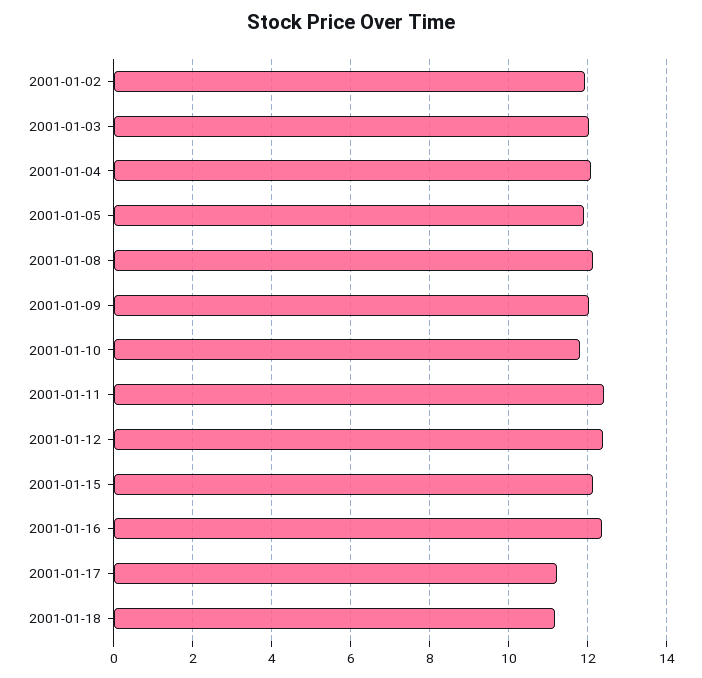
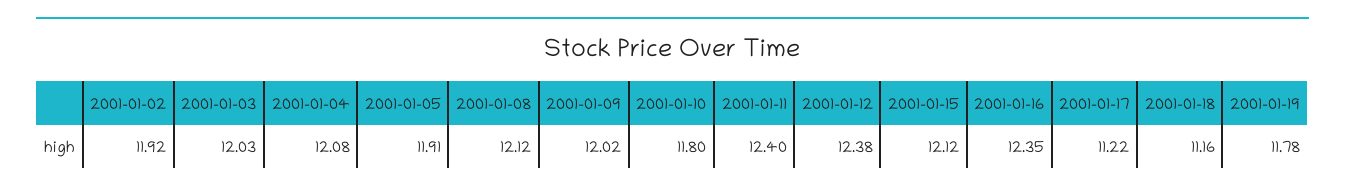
2001-01-19: none -> 11.78

